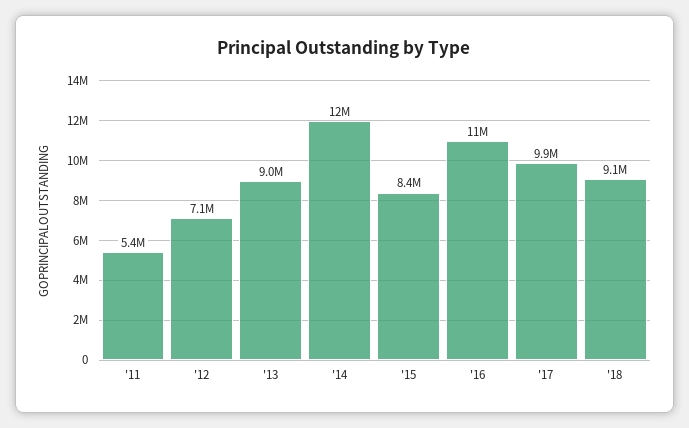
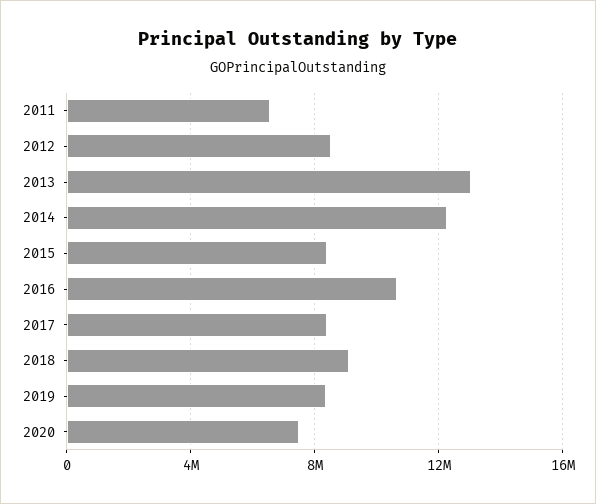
'11: 5400000 -> 6500000
'12: 7100000 -> 8500000
'13: 9000000 -> 13000000
'17: 9900000 -> 8500000
2019: none -> 8500000
2020: none -> 7500000

